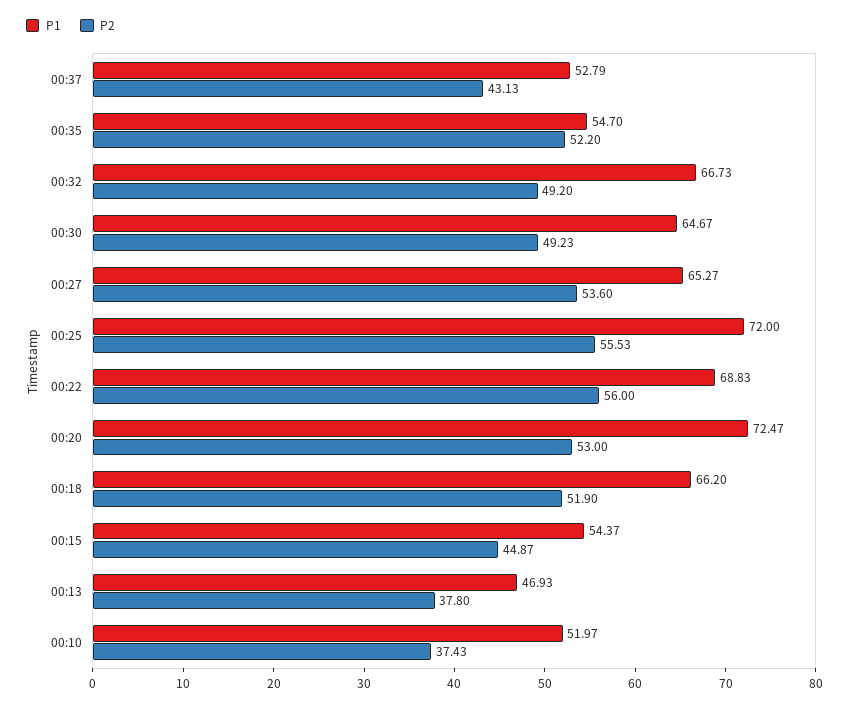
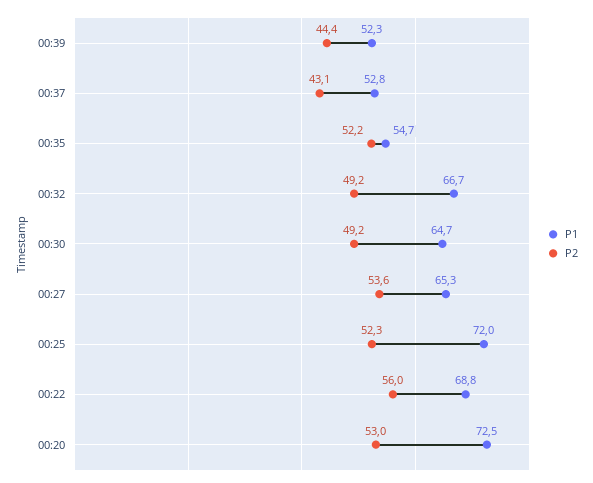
P2, 00:25: 55.53 -> 52.3
P1, 00:18: 66.2 -> none
P2, 00:18: 51.9 -> none
P1, 00:15: 54.37 -> none
P2, 00:15: 44.87 -> none
P1, 00:13: 46.93 -> none
P2, 00:13: 37.8 -> none
P1, 00:10: 51.97 -> none
P2, 00:10: 37.43 -> none
P1, 00:39: none -> 52.3
P2, 00:39: none -> 44.4

